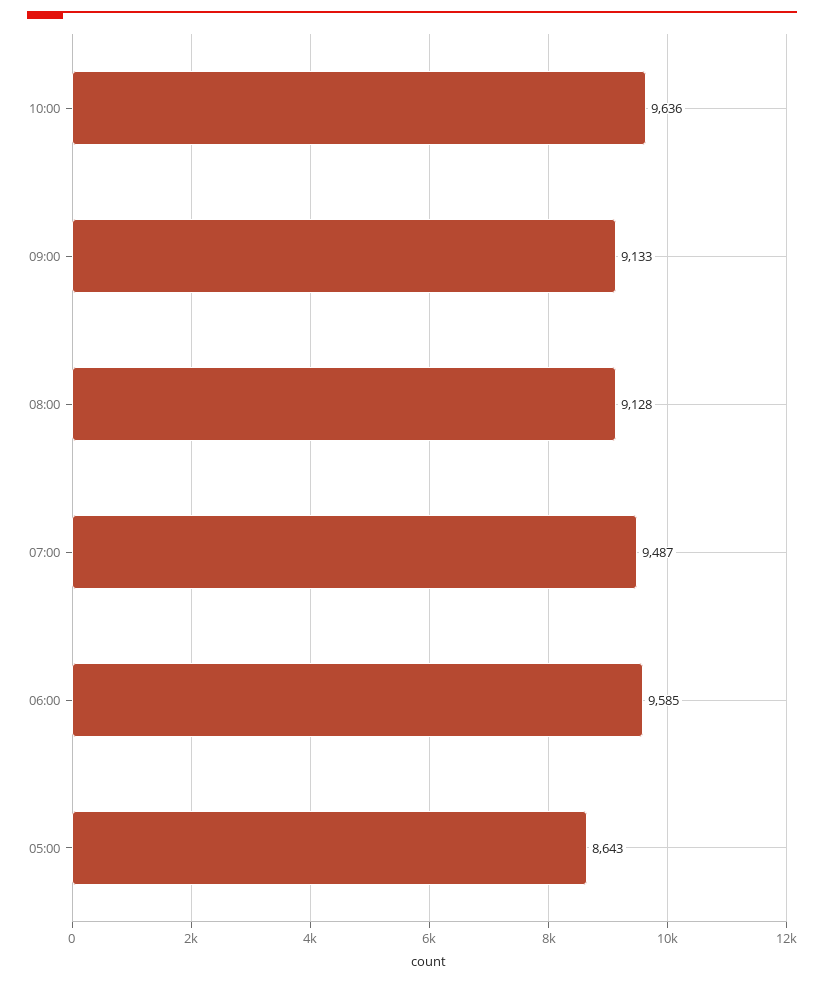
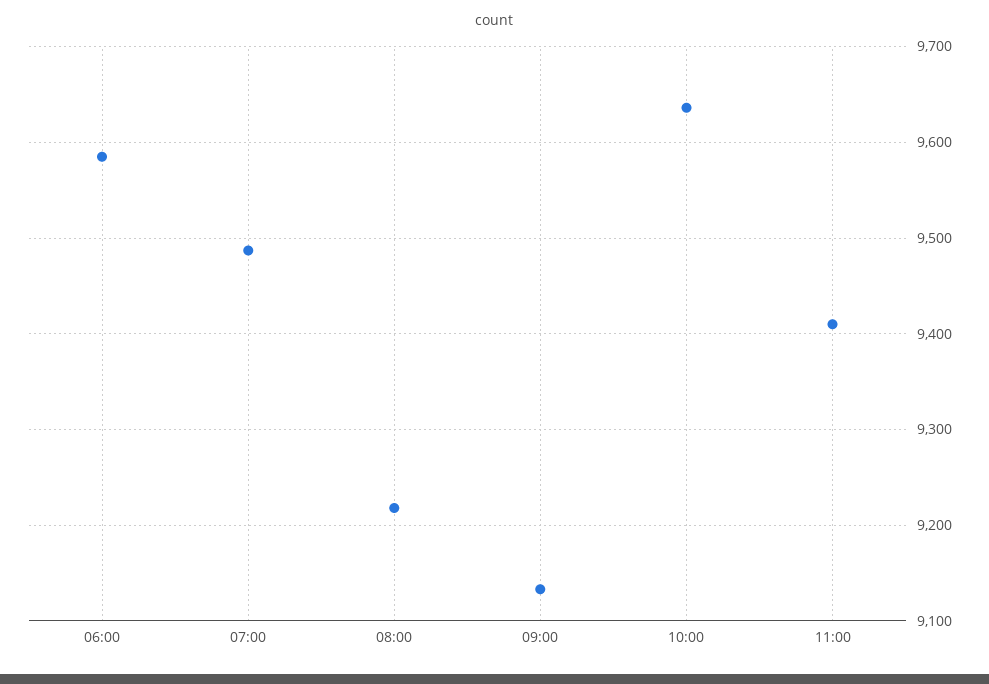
08:00: 9128 -> 9220
05:00: 8643 -> none
11:00: none -> 9410

